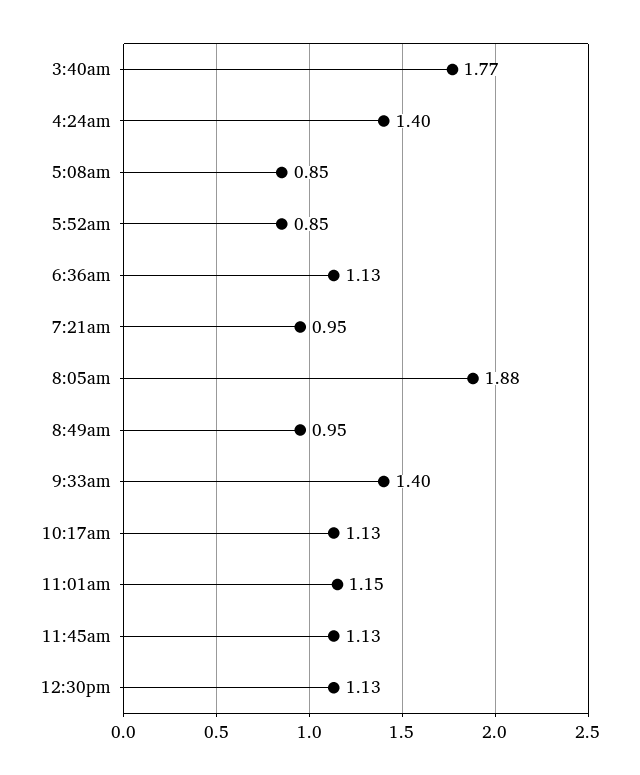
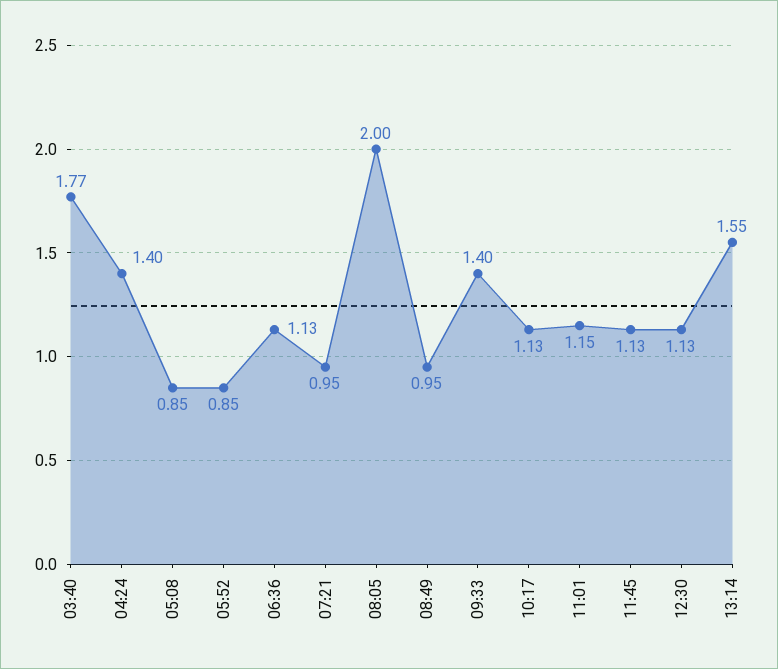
8:05am: 1.88 -> 2
13:14: none -> 1.55

